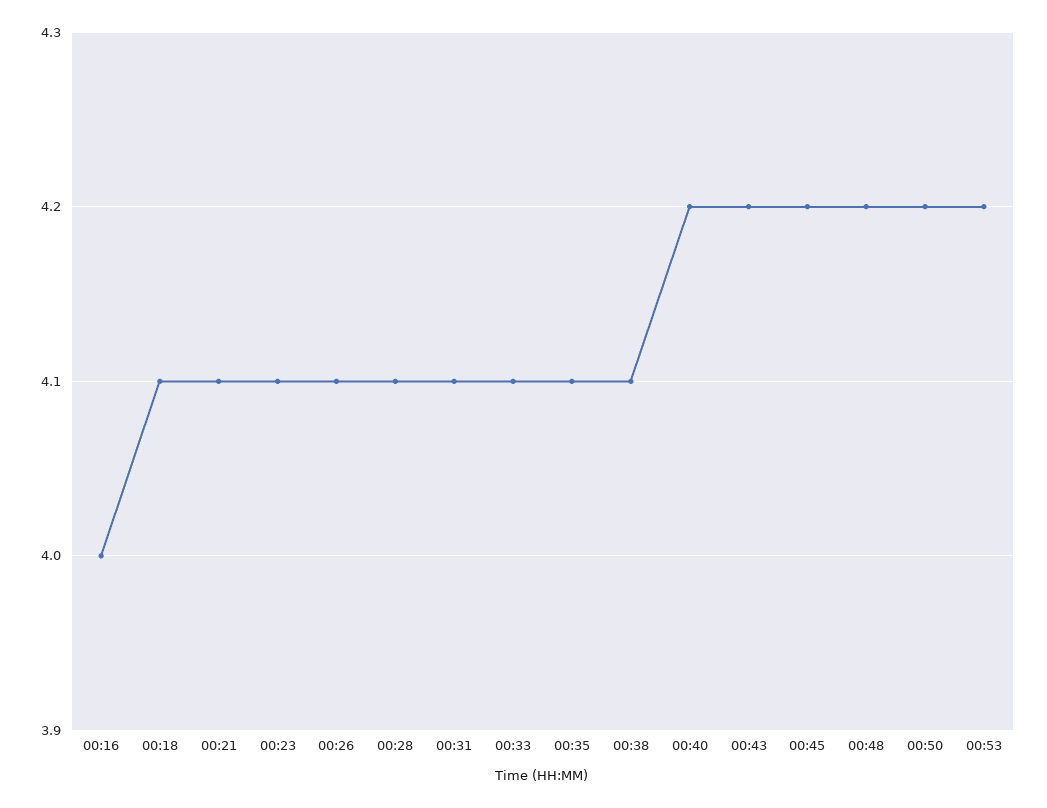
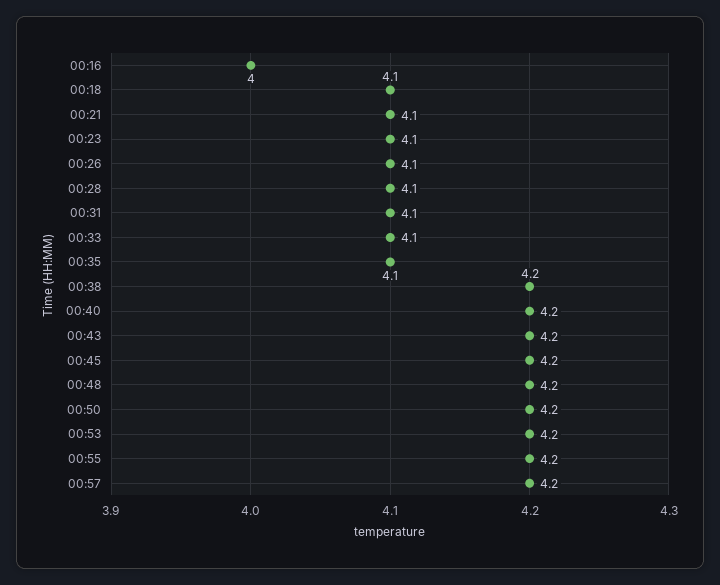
00:38: 4.1 -> 4.2
00:55: none -> 4.2
00:57: none -> 4.2

